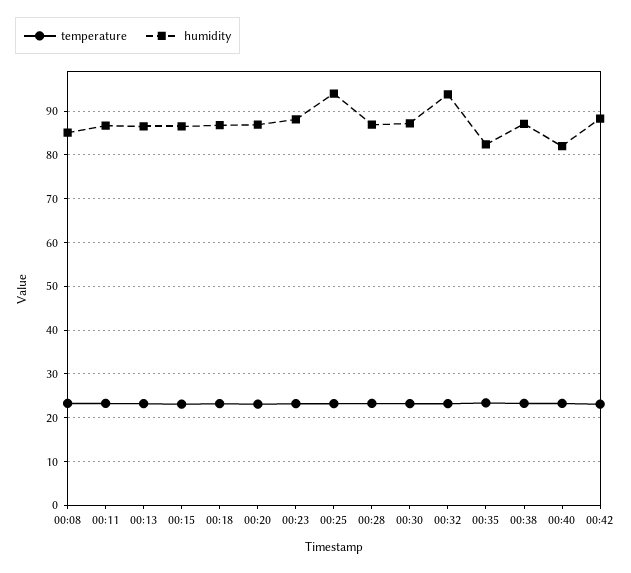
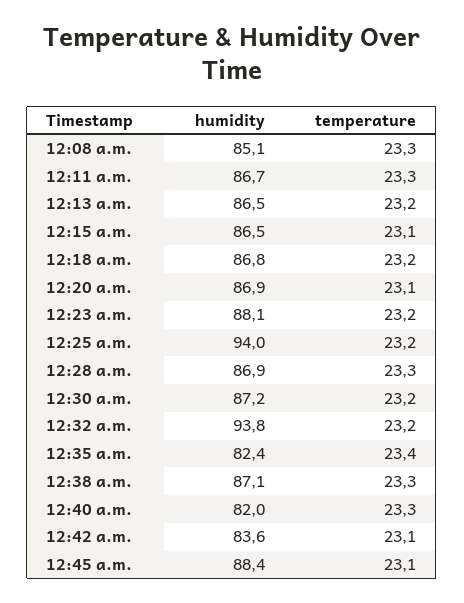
humidity, 00:42: 88 -> 83.6
humidity, 12:45 a.m.: none -> 88.4
temperature, 12:45 a.m.: none -> 23.1

